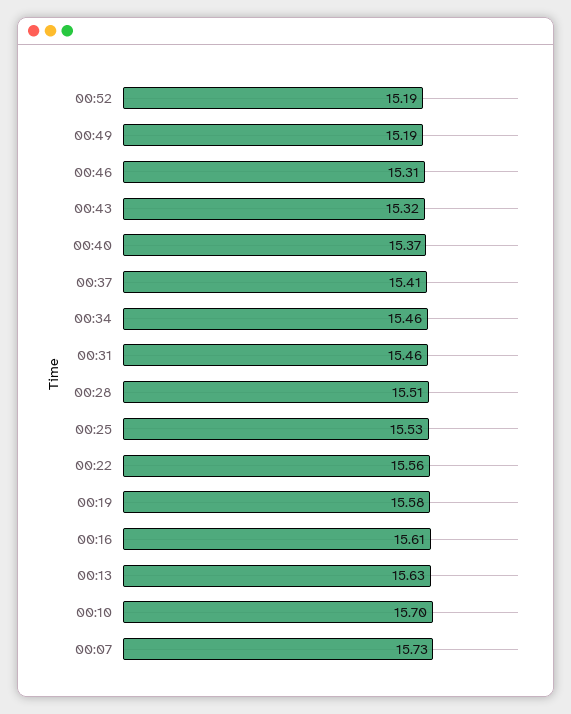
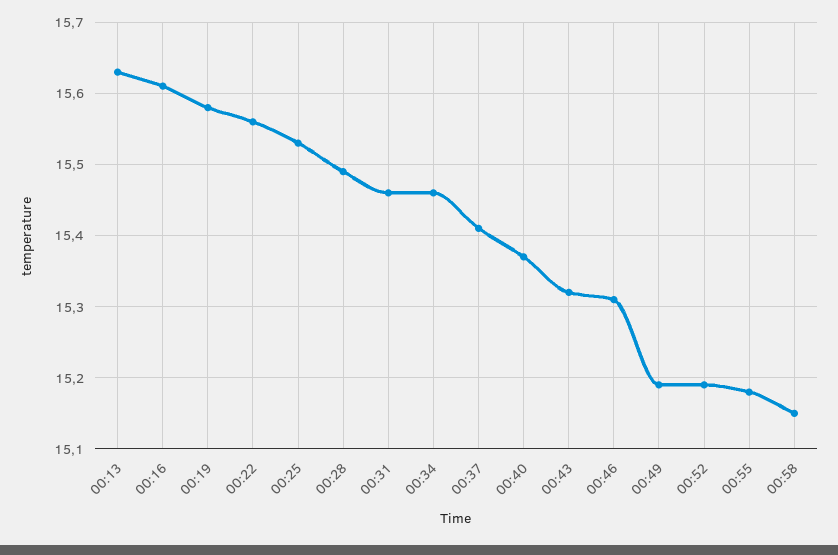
00:28: 15.51 -> 15.49
00:10: 15.7 -> none
00:07: 15.73 -> none
00:55: none -> 15.18
00:58: none -> 15.15

